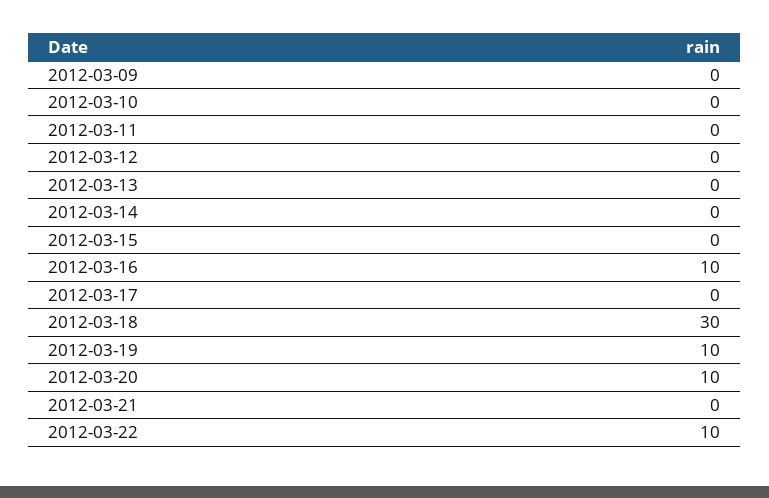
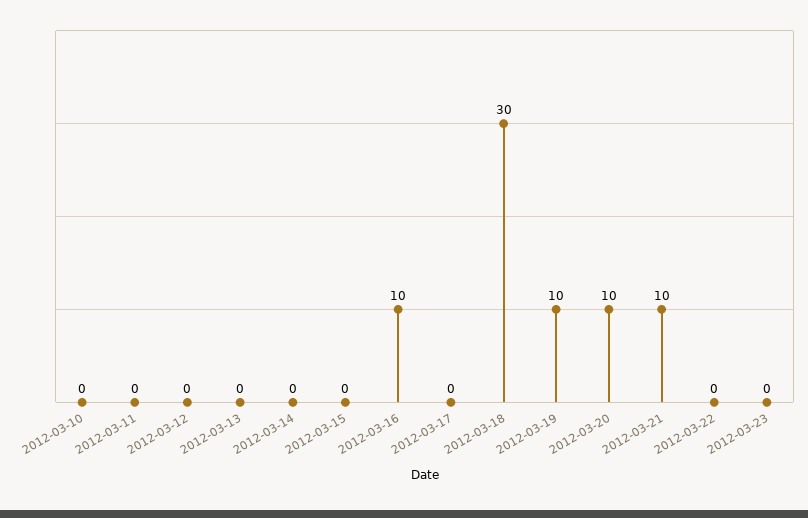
2012-03-09: 0 -> none
2012-03-21: 0 -> 10
2012-03-22: 10 -> 0
2012-03-23: none -> 0

